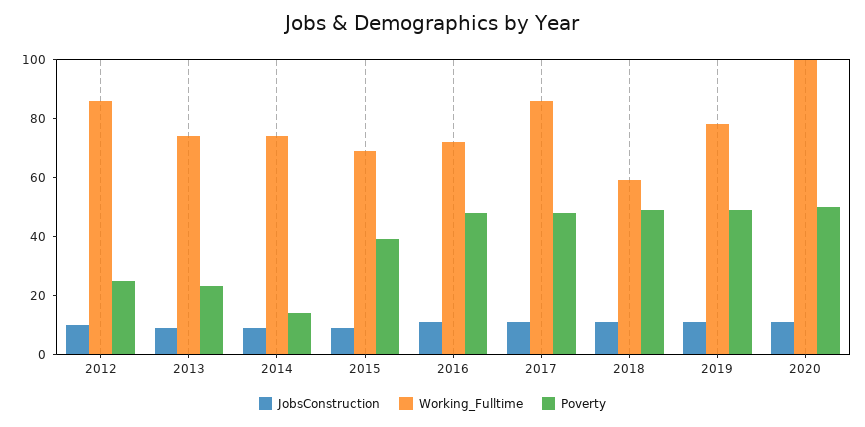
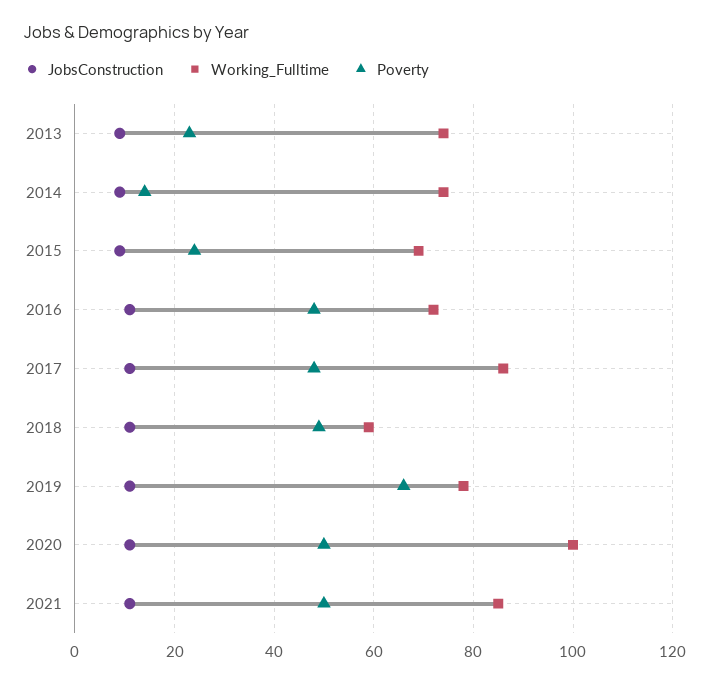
JobsConstruction, 2012: 10 -> none
Working_Fulltime, 2012: 85 -> none
Poverty, 2012: 25 -> none
Poverty, 2015: 40 -> 25
Poverty, 2019: 50 -> 65
JobsConstruction, 2021: none -> 10
Working_Fulltime, 2021: none -> 85
Poverty, 2021: none -> 50

